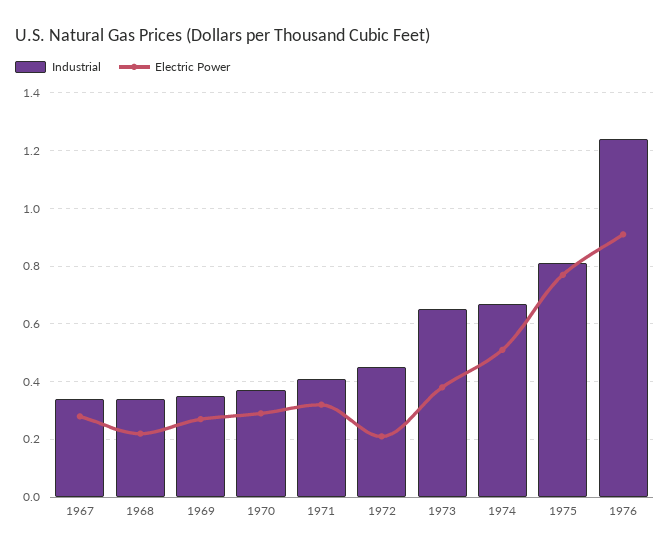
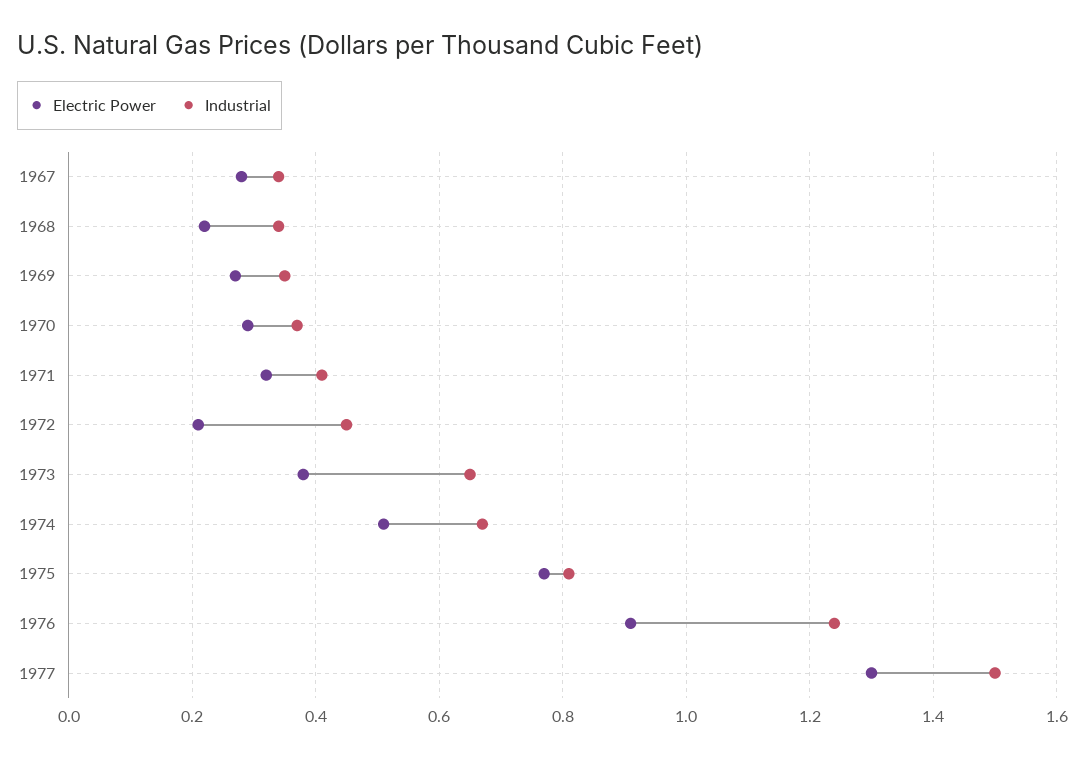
Electric Power, 1977: none -> 1.3
Industrial, 1977: none -> 1.5

